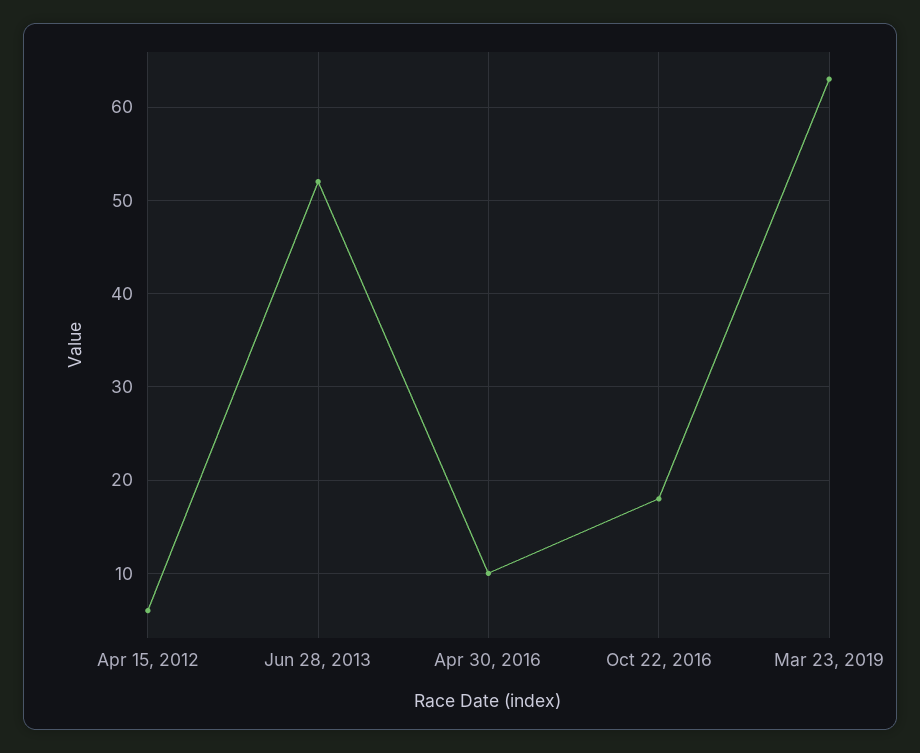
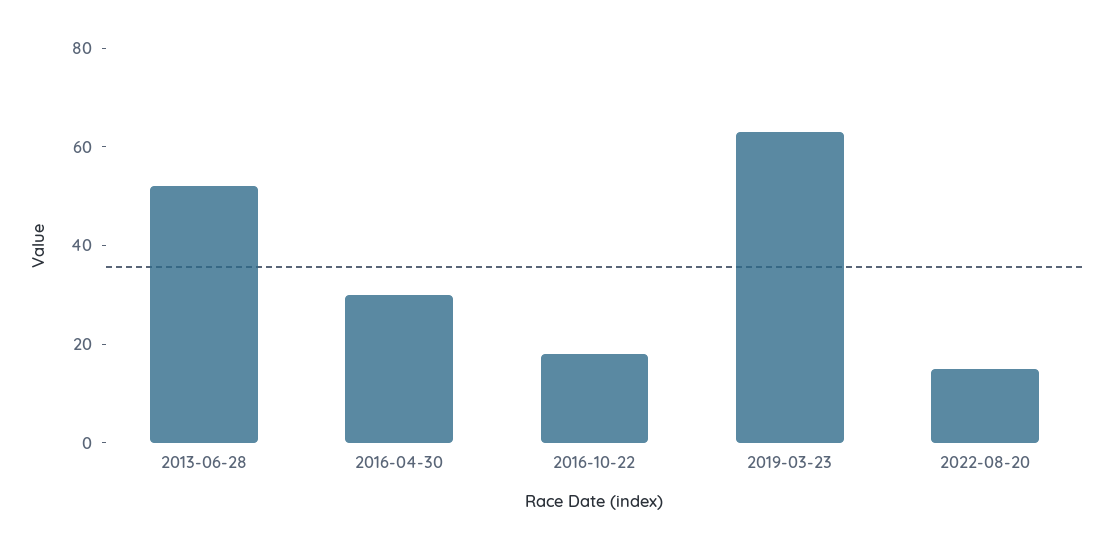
Apr 15, 2012: 6 -> none
Apr 30, 2016: 10 -> 30
2022-08-20: none -> 15

